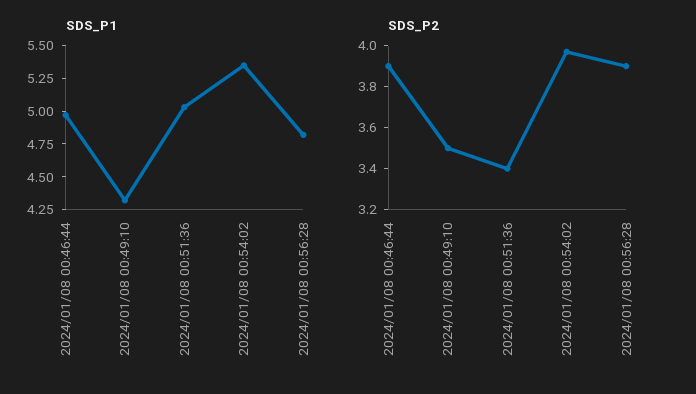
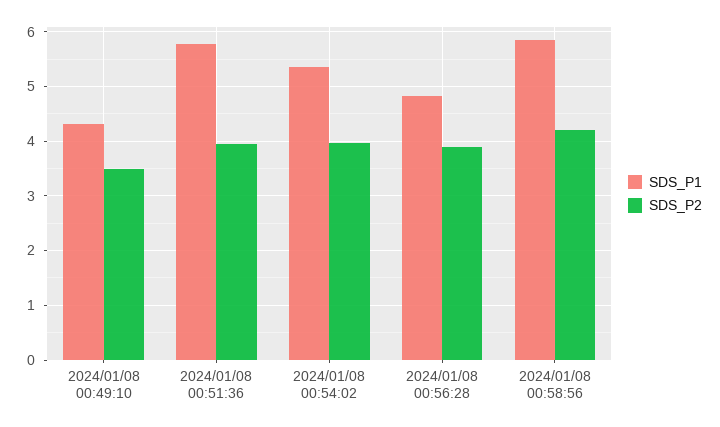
SDS_P1, 2024/01/08 00:46:44: 5 -> none
SDS_P1, 2024/01/08 00:51:36: 5 -> 5.8
SDS_P2, 2024/01/08 00:46:44: 3.9 -> none
SDS_P2, 2024/01/08 00:51:36: 3.4 -> 4
SDS_P1, 2024/01/08 00:58:56: none -> 5.8
SDS_P2, 2024/01/08 00:58:56: none -> 4.2

